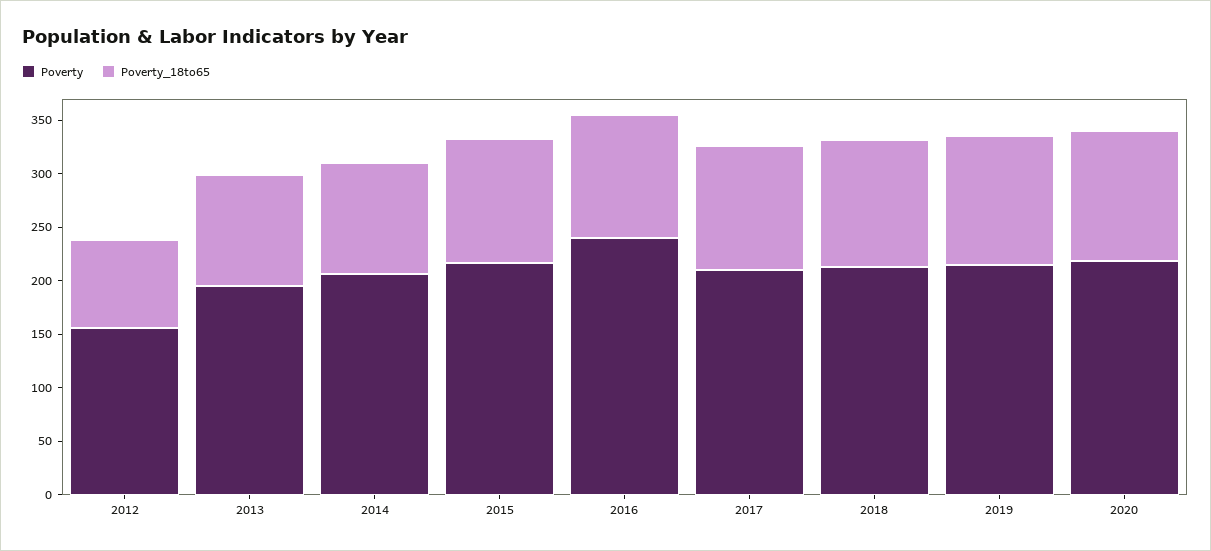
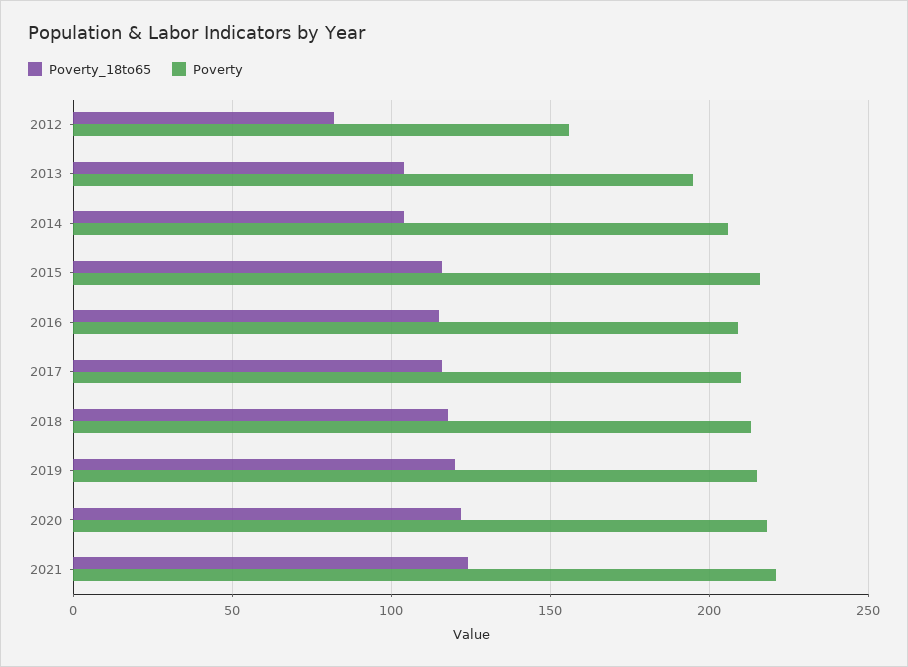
Poverty, 2016: 240 -> 210
Poverty_18to65, 2021: none -> 125
Poverty, 2021: none -> 220

